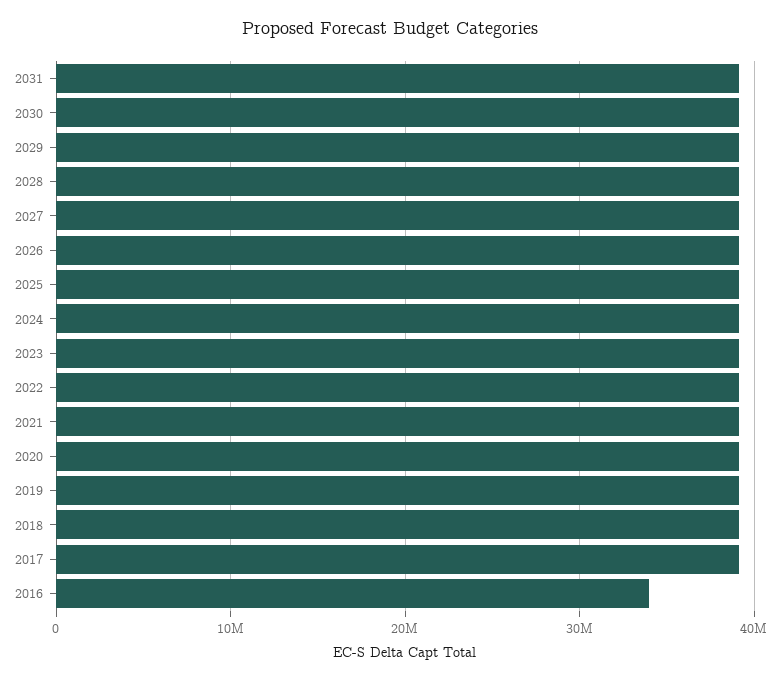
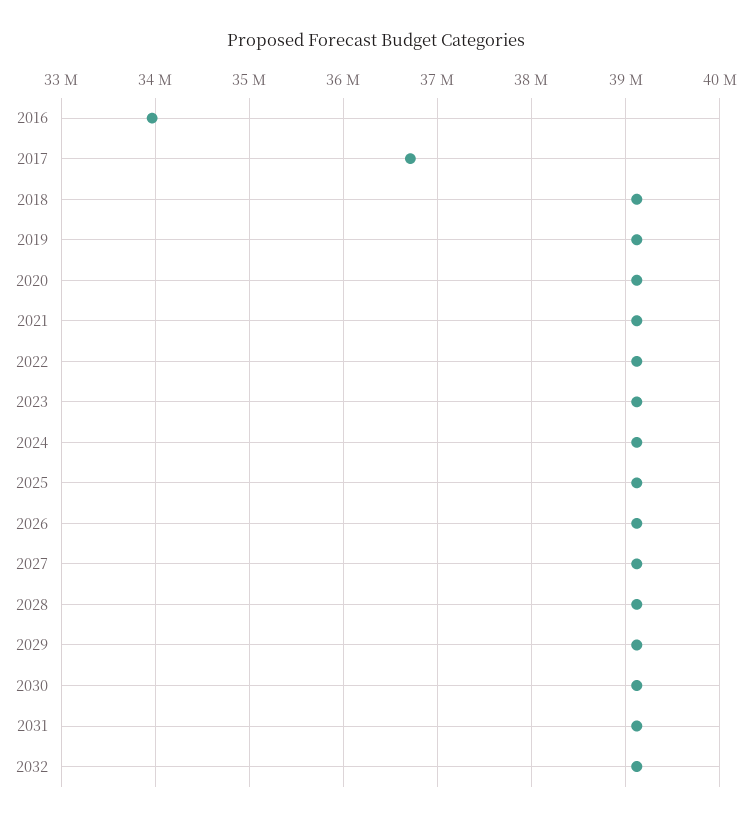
2017: 39000000 -> 36700000
2032: none -> 39100000

